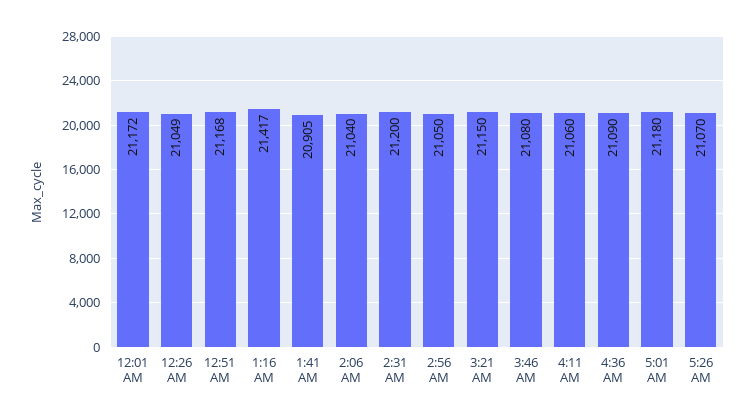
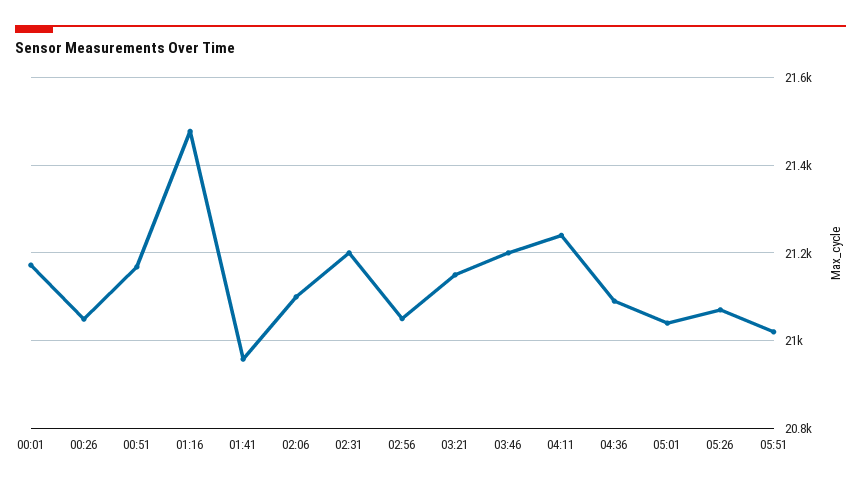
1:16 AM: 21417 -> 21480
1:41 AM: 20905 -> 20960
2:06 AM: 21040 -> 21100
3:46 AM: 21080 -> 21200
4:11 AM: 21060 -> 21240
5:01 AM: 21180 -> 21040
05:51: none -> 21020

